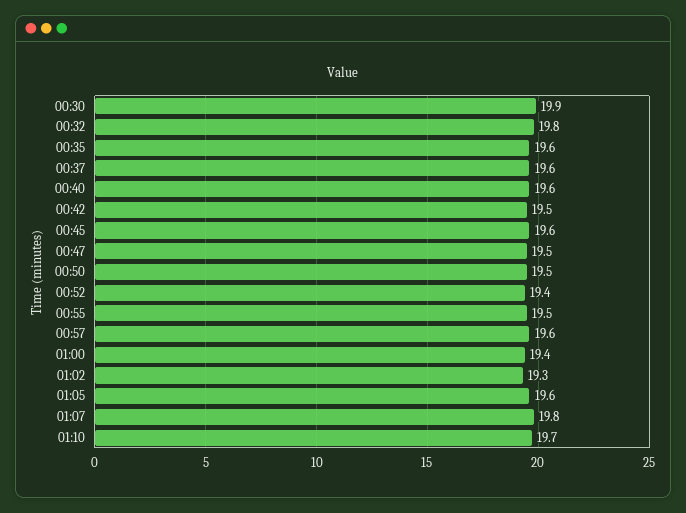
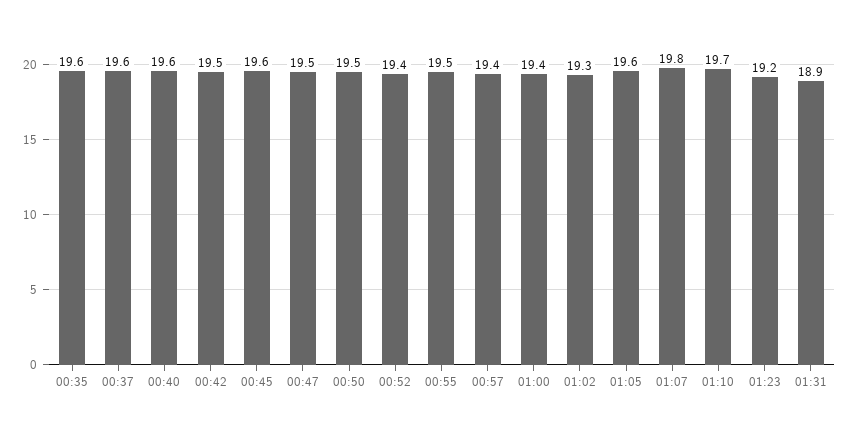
00:30: 19.9 -> none
00:32: 19.8 -> none
00:57: 19.6 -> 19.4
01:23: none -> 19.2
01:31: none -> 18.9

